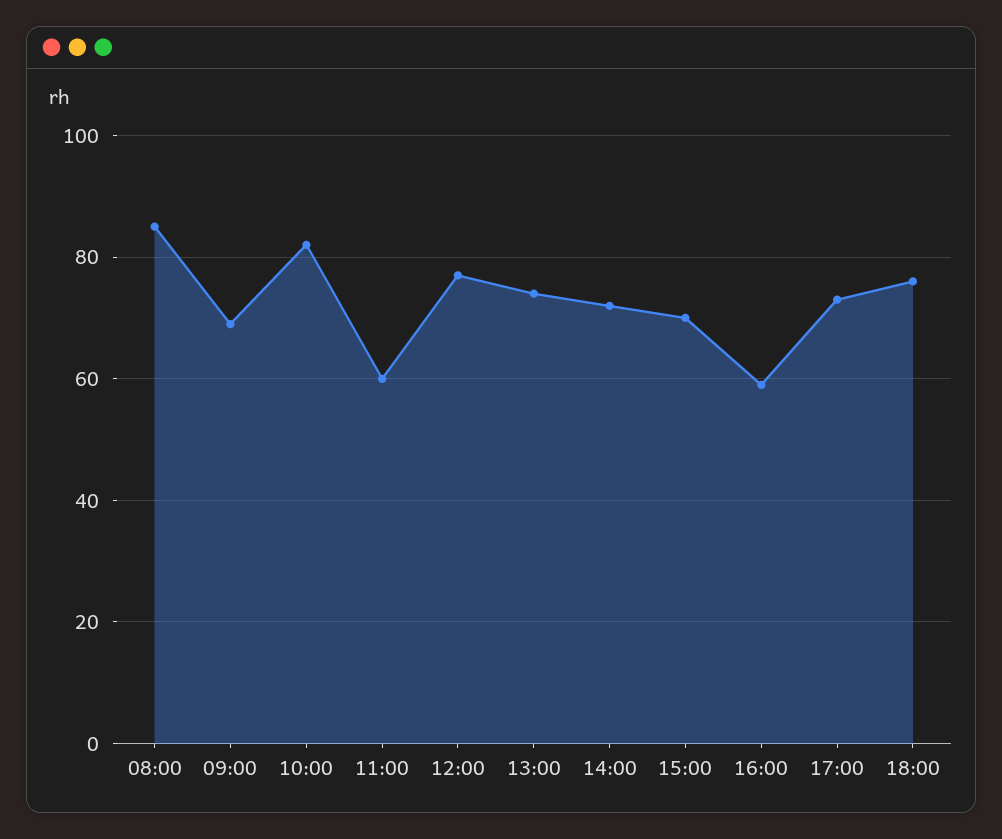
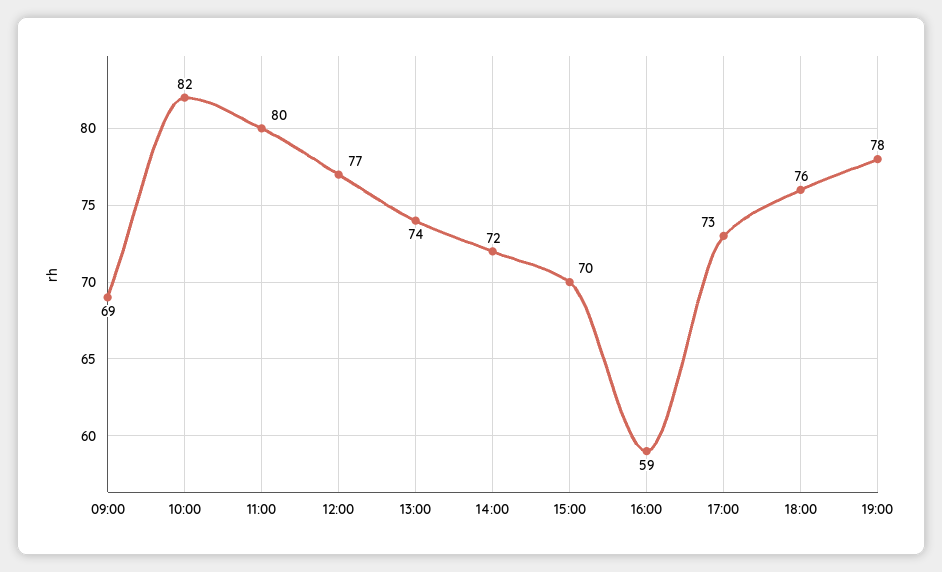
08:00: 85 -> none
11:00: 60 -> 80
19:00: none -> 78

